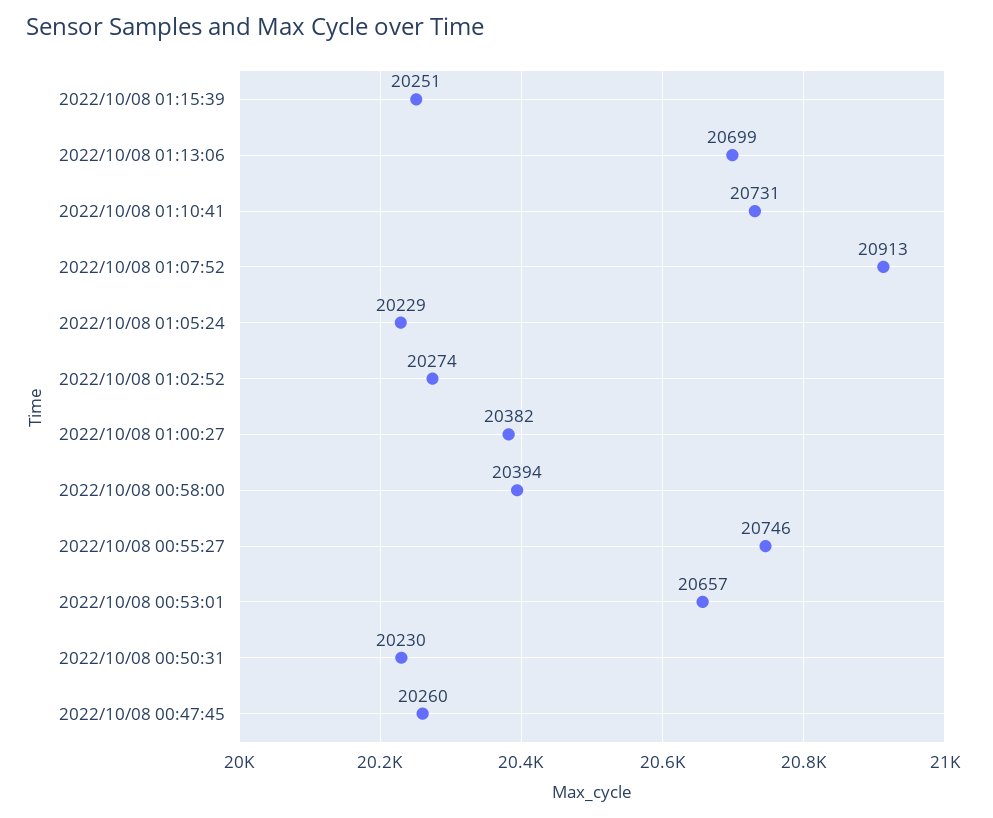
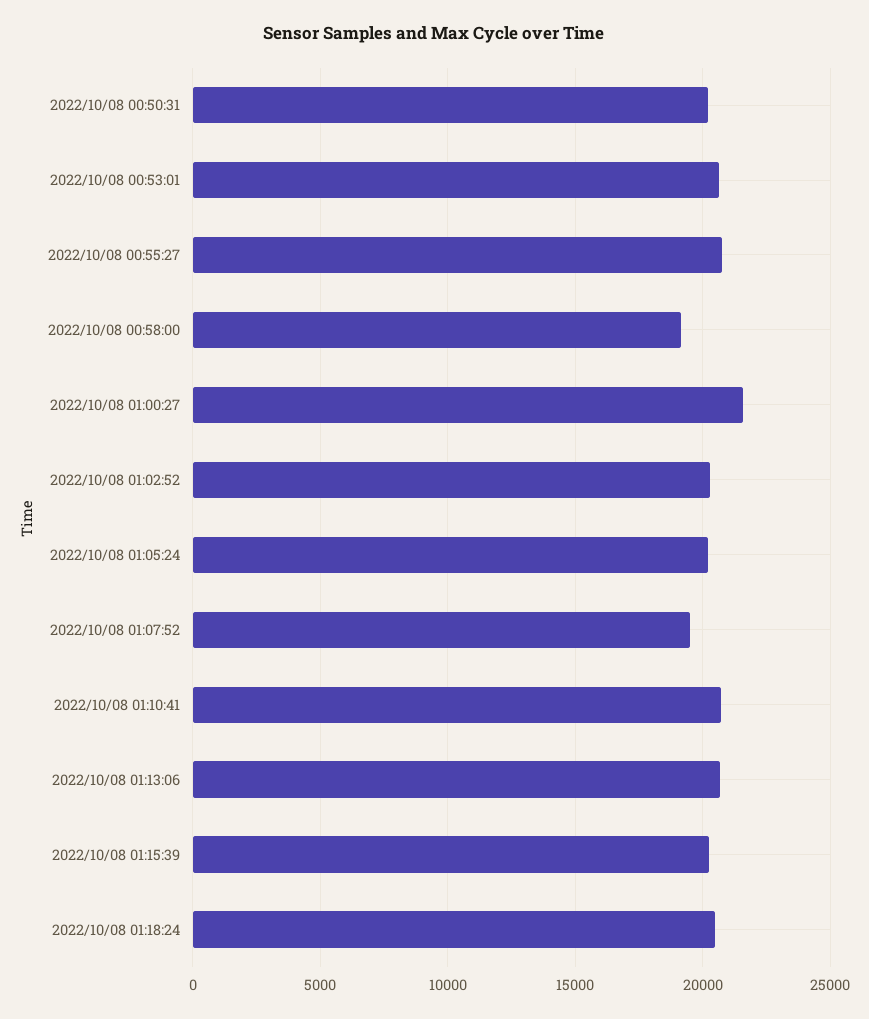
2022/10/08 01:07:52: 20913 -> 19500
2022/10/08 01:00:27: 20382 -> 21500
2022/10/08 00:58:00: 20394 -> 19000
2022/10/08 00:47:45: 20260 -> none
2022/10/08 01:18:24: none -> 20500

